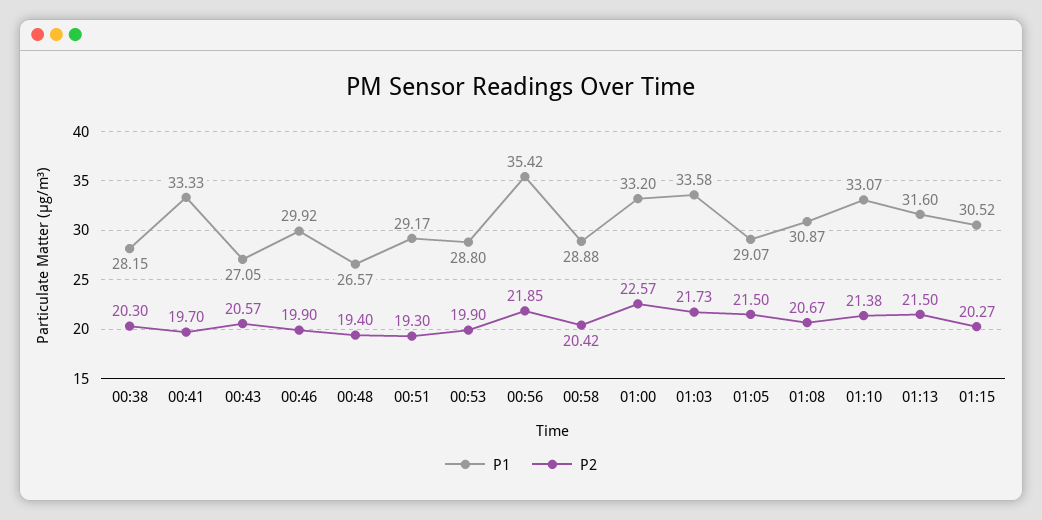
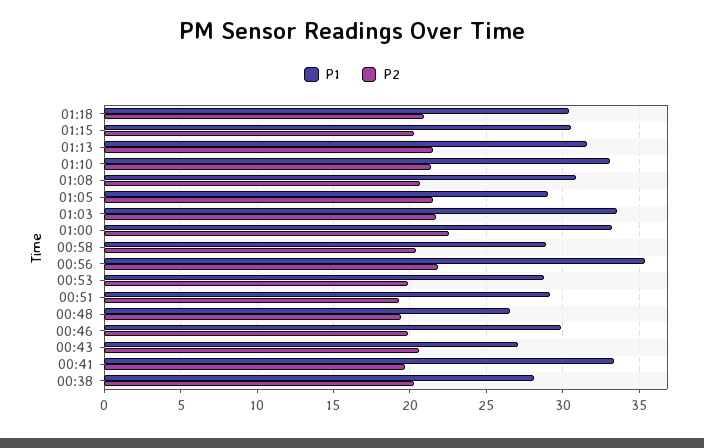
P1, 01:18: none -> 30.5
P2, 01:18: none -> 21

